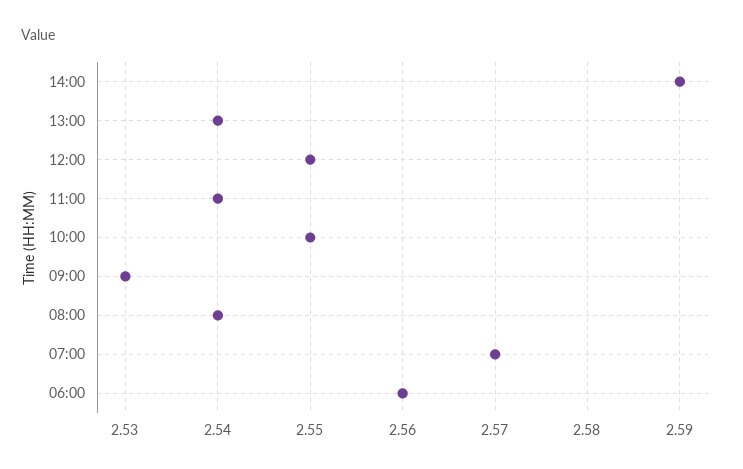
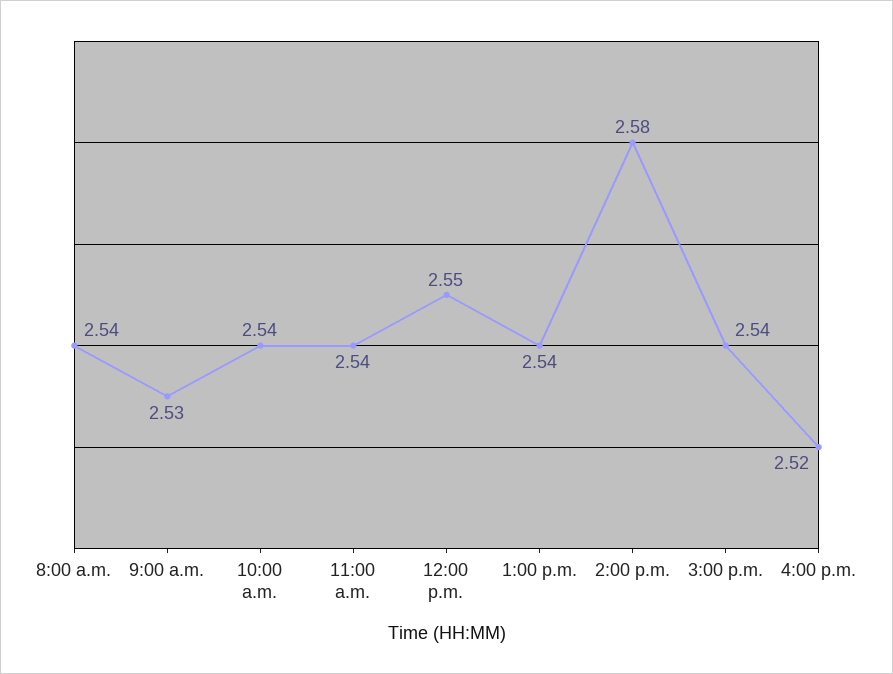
14:00: 2.59 -> 2.58
10:00: 2.55 -> 2.54
07:00: 2.57 -> none
06:00: 2.56 -> none
3:00 p.m.: none -> 2.54
4:00 p.m.: none -> 2.52

